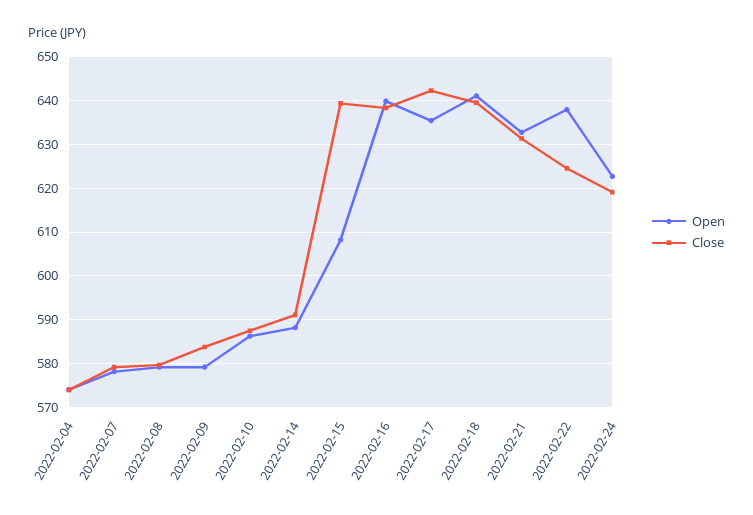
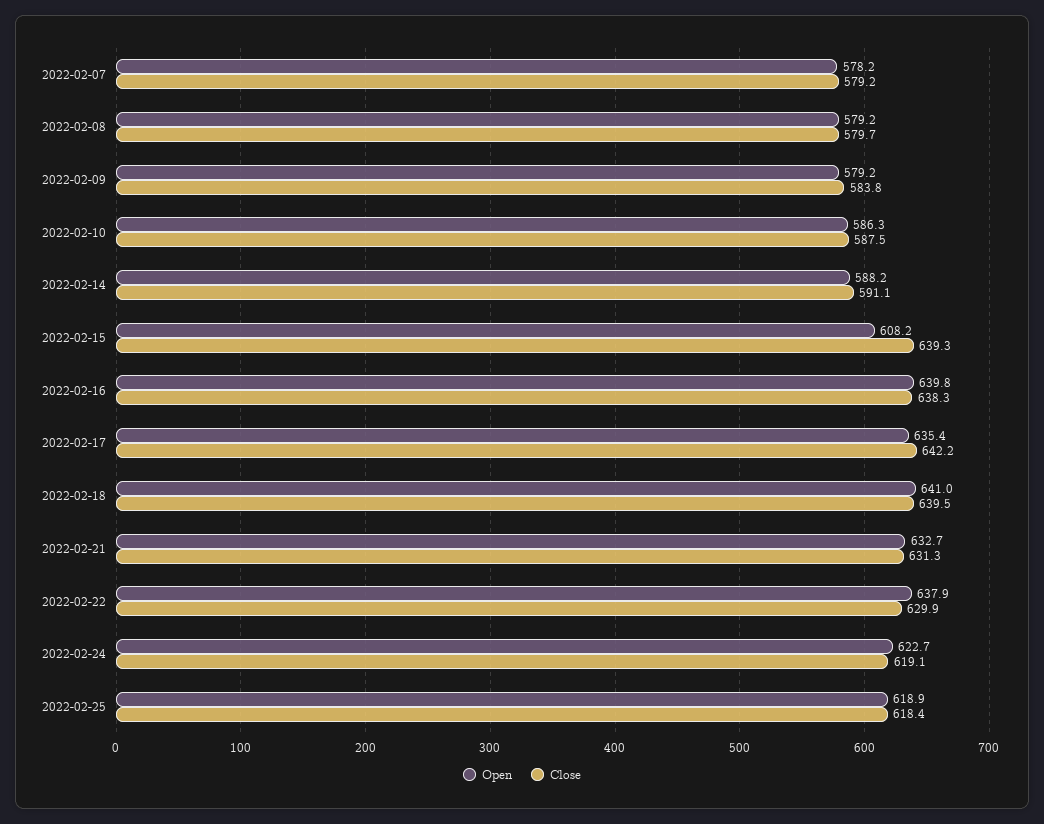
Open, 2022-02-04: 574 -> none
Close, 2022-02-04: 574 -> none
Close, 2022-02-22: 624 -> 629.9
Open, 2022-02-25: none -> 618.9
Close, 2022-02-25: none -> 618.4

